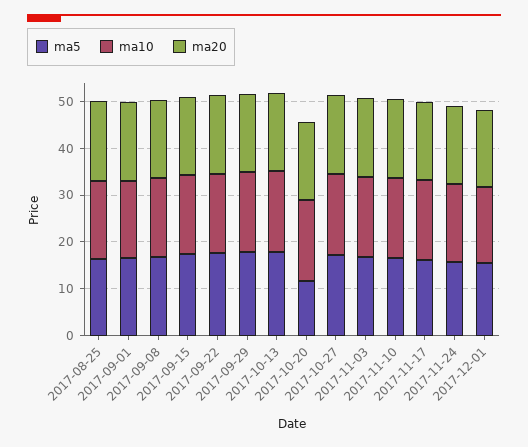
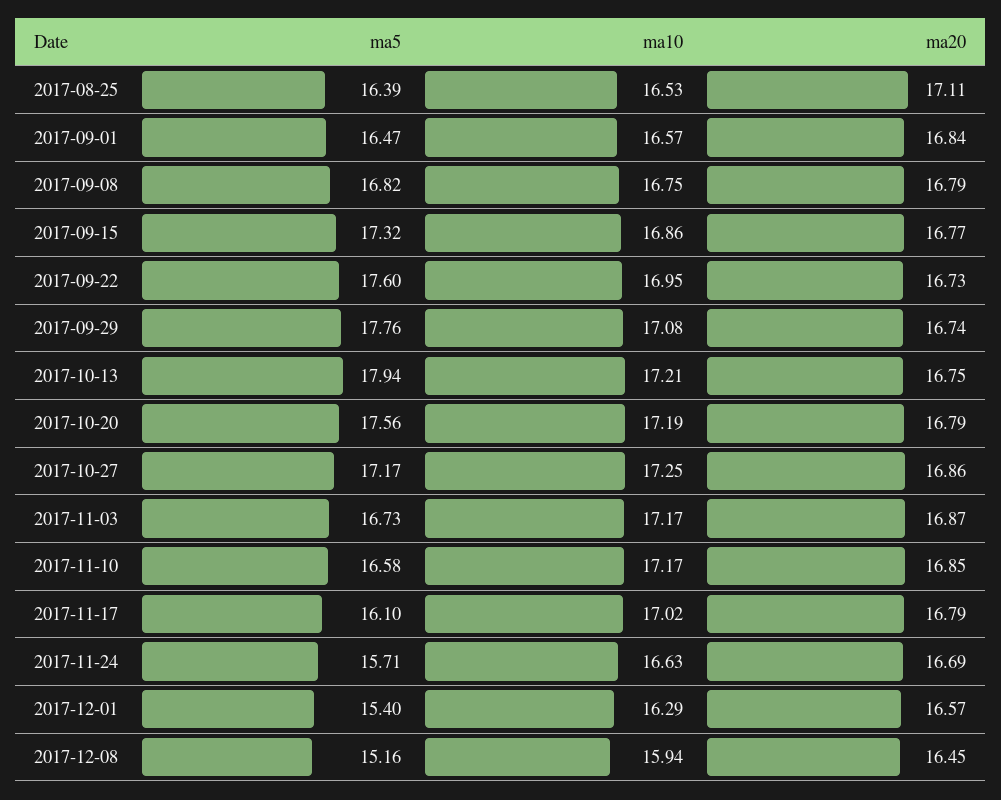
ma5, 2017-10-20: 12 -> 17.56
ma5, 2017-12-08: none -> 15.16
ma10, 2017-12-08: none -> 15.94
ma20, 2017-12-08: none -> 16.45

